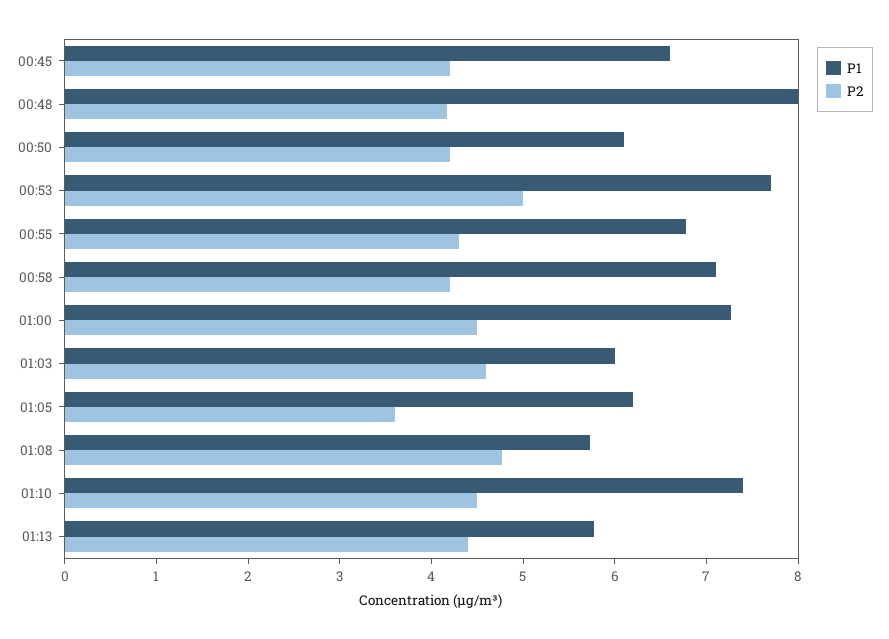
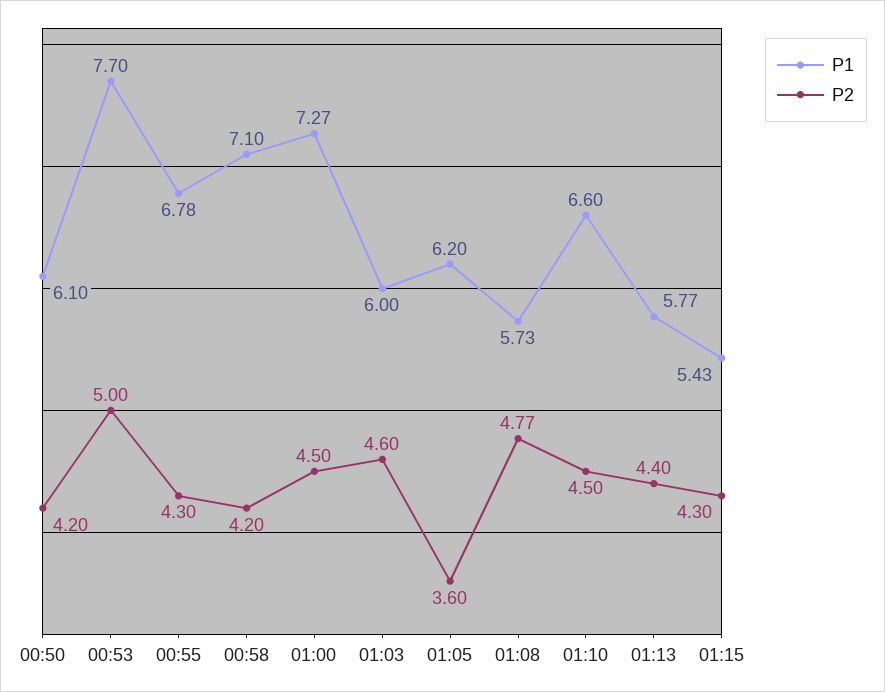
P1, 00:45: 6.6 -> none
P2, 00:45: 4.2 -> none
P1, 00:48: 8 -> none
P2, 00:48: 4.2 -> none
P1, 01:10: 7.4 -> 6.6
P1, 01:15: none -> 5.43
P2, 01:15: none -> 4.3

